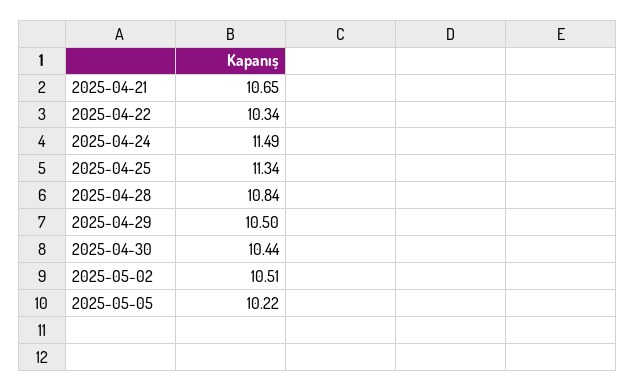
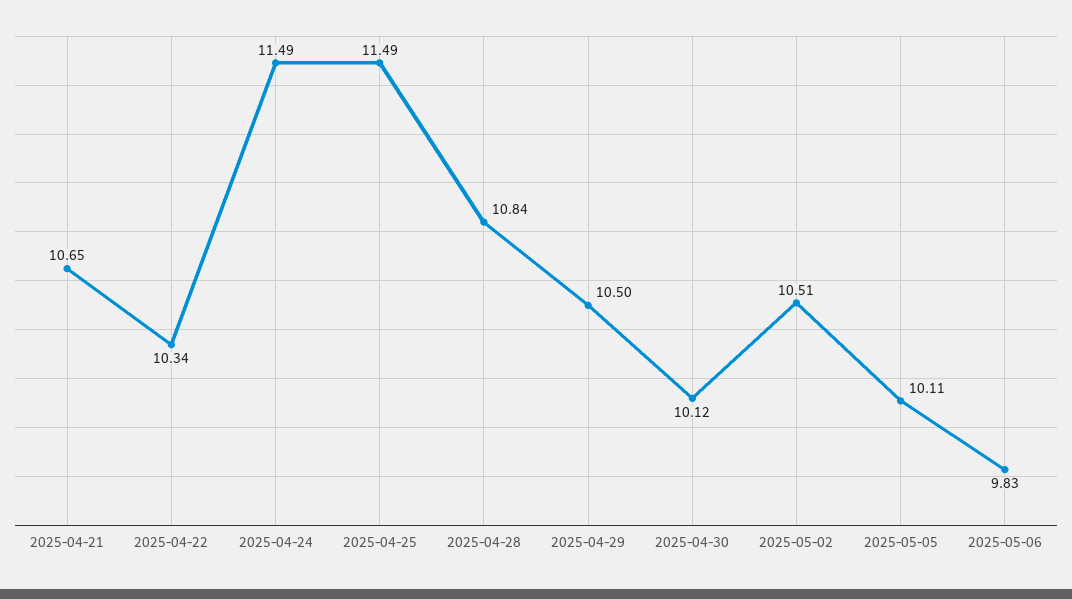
2025-04-25: 11.34 -> 11.49
2025-04-30: 10.44 -> 10.12
2025-05-05: 10.22 -> 10.11
2025-05-06: none -> 9.83

